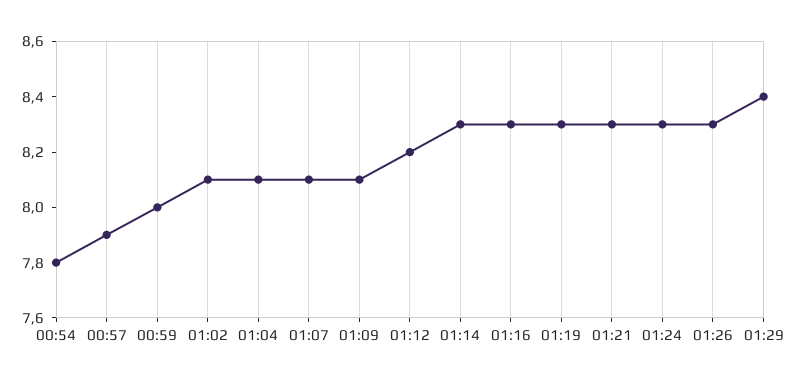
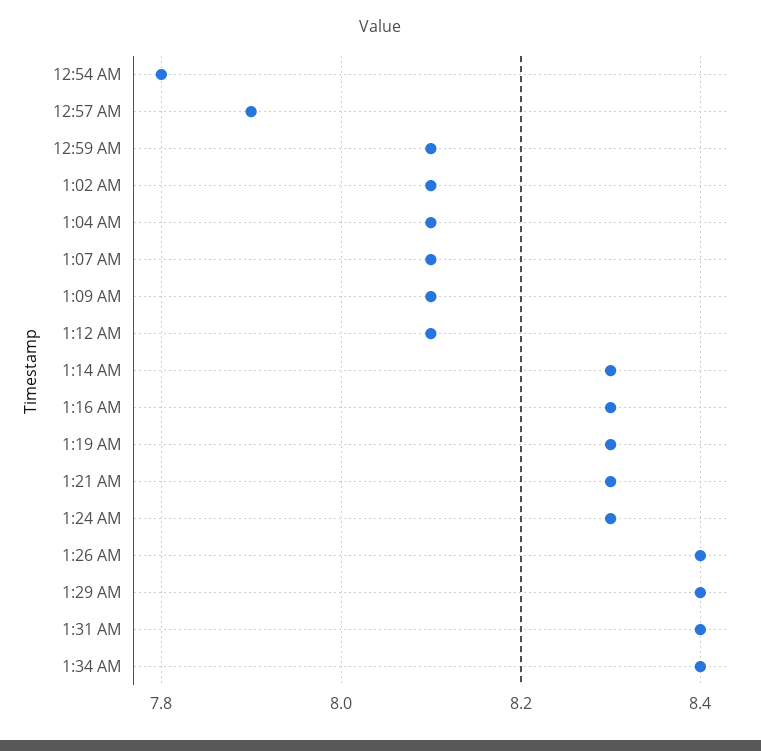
00:59: 8 -> 8.1
01:12: 8.2 -> 8.1
01:26: 8.3 -> 8.4
1:31 AM: none -> 8.4
1:34 AM: none -> 8.4

